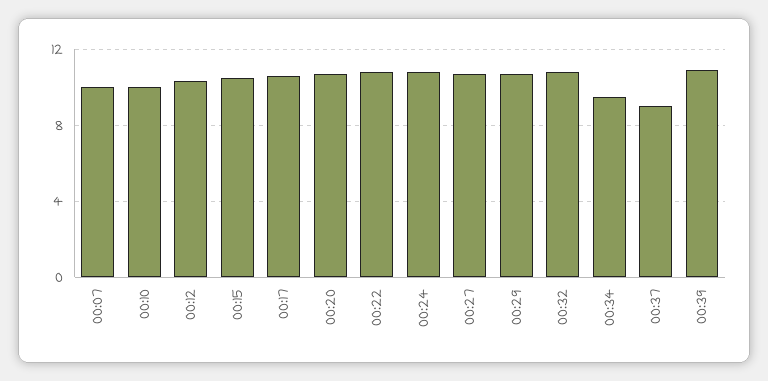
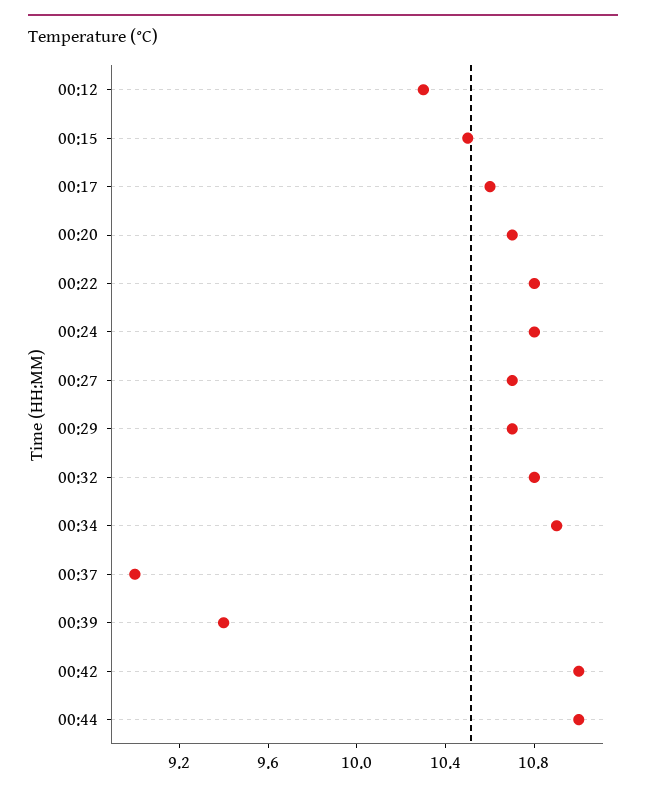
00:07: 10 -> none
00:10: 10 -> none
00:34: 9.5 -> 10.9
00:39: 11 -> 9.4
00:42: none -> 11
00:44: none -> 11

